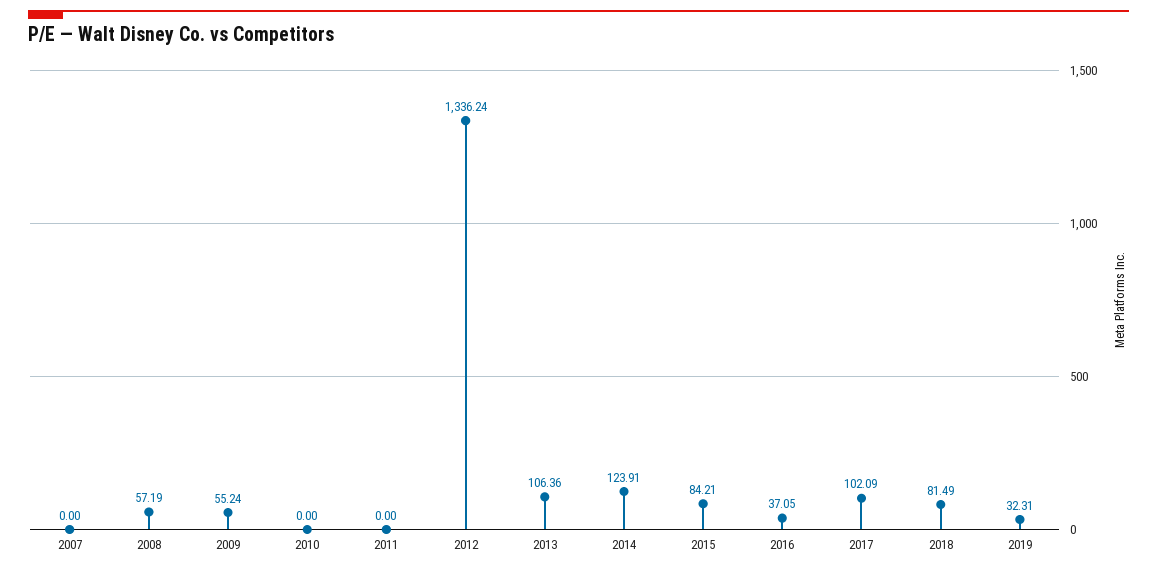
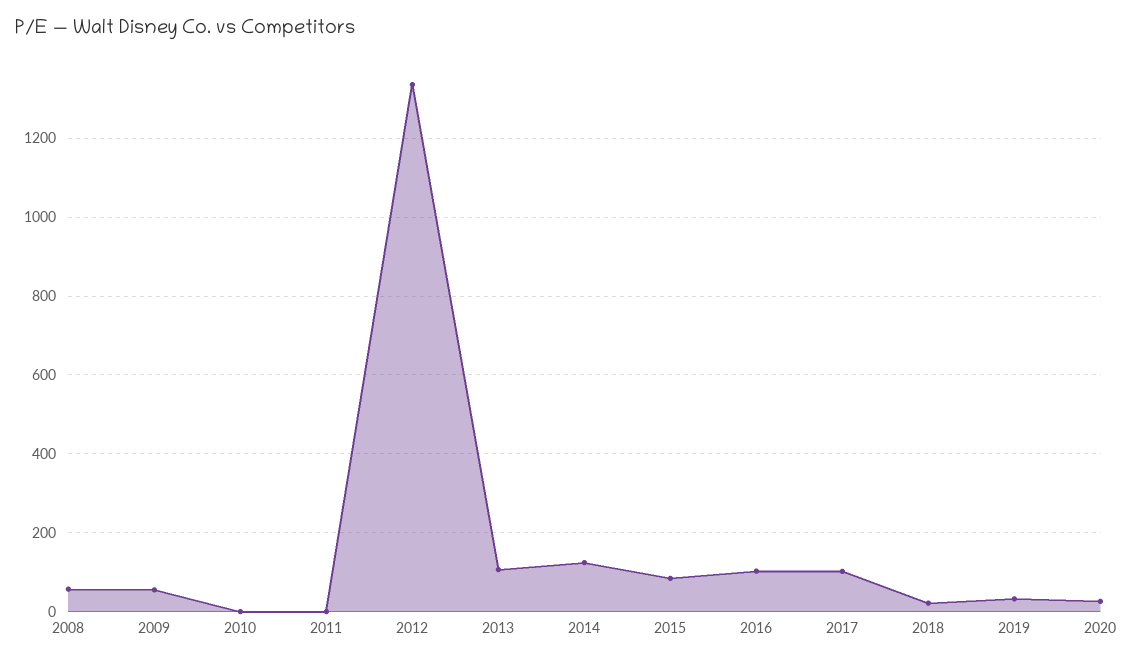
2007: 0 -> none
2016: 37.05 -> 100
2018: 81.49 -> 20
2020: none -> 20

